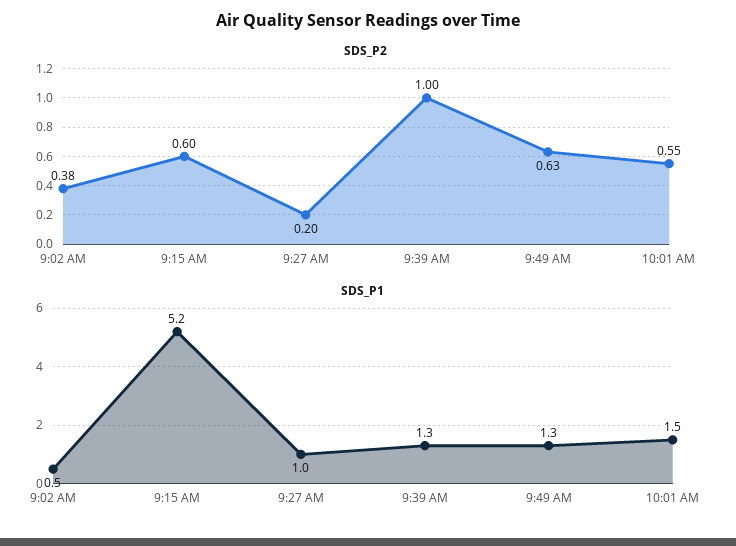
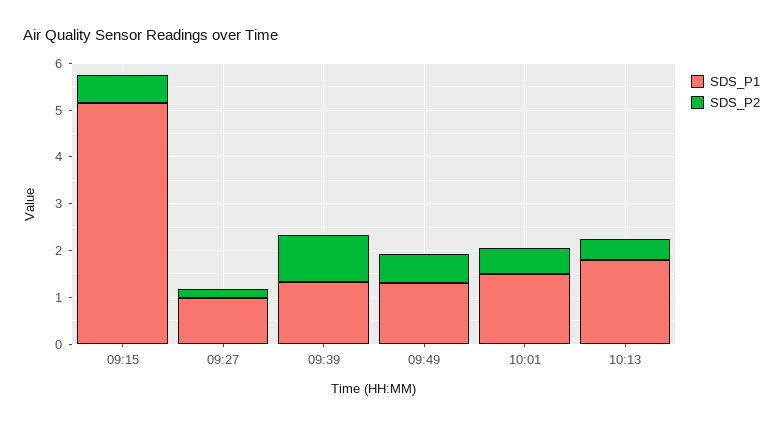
SDS_P2, 9:02 AM: 0.38 -> none
SDS_P1, 9:02 AM: 0.5 -> none
SDS_P1, 10:13: none -> 1.8
SDS_P2, 10:13: none -> 0.4

